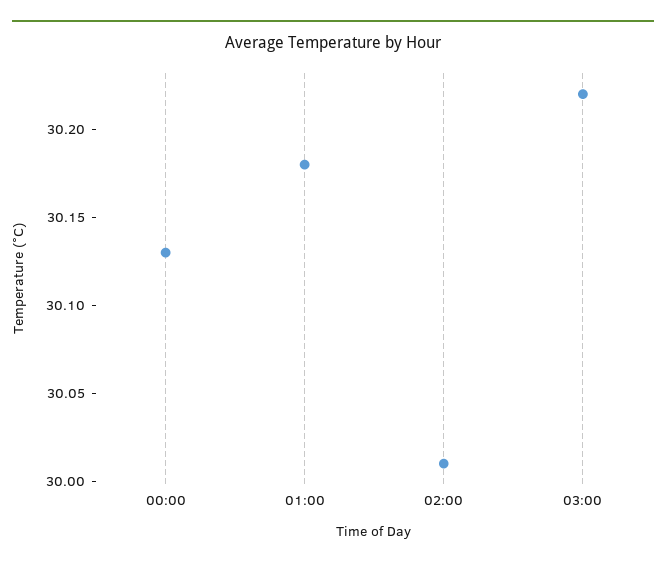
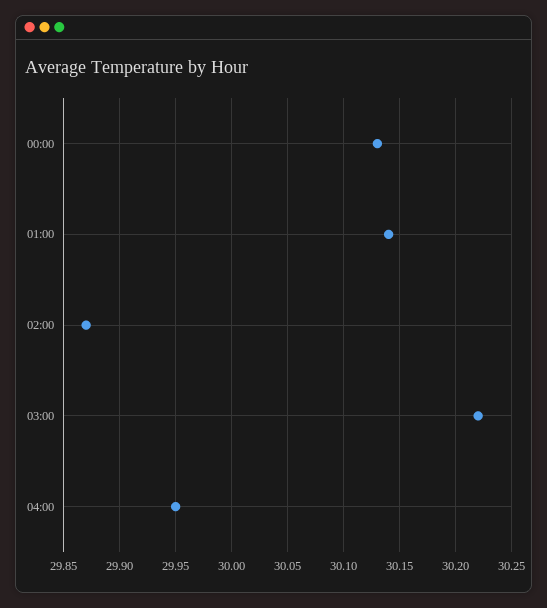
01:00: 30.18 -> 30.14
02:00: 30.01 -> 29.87
04:00: none -> 29.95

